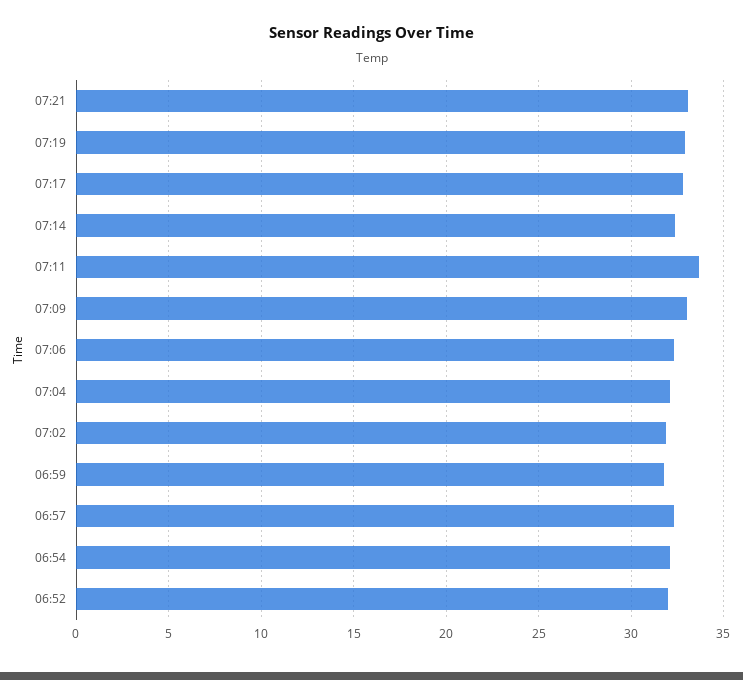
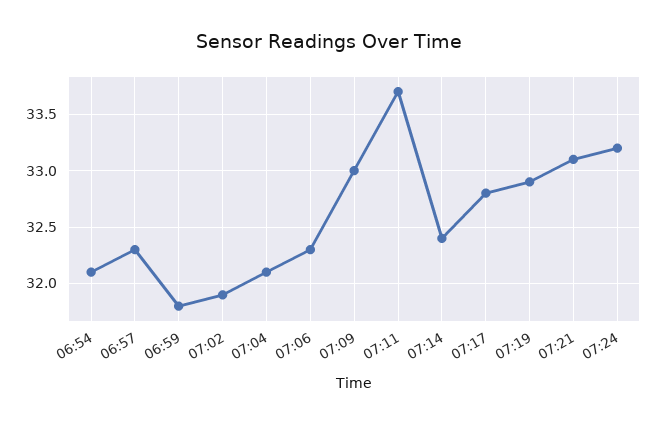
06:52: 32 -> none
07:24: none -> 33.2

